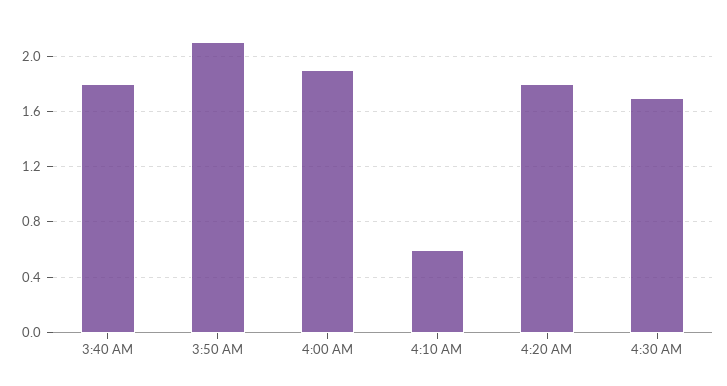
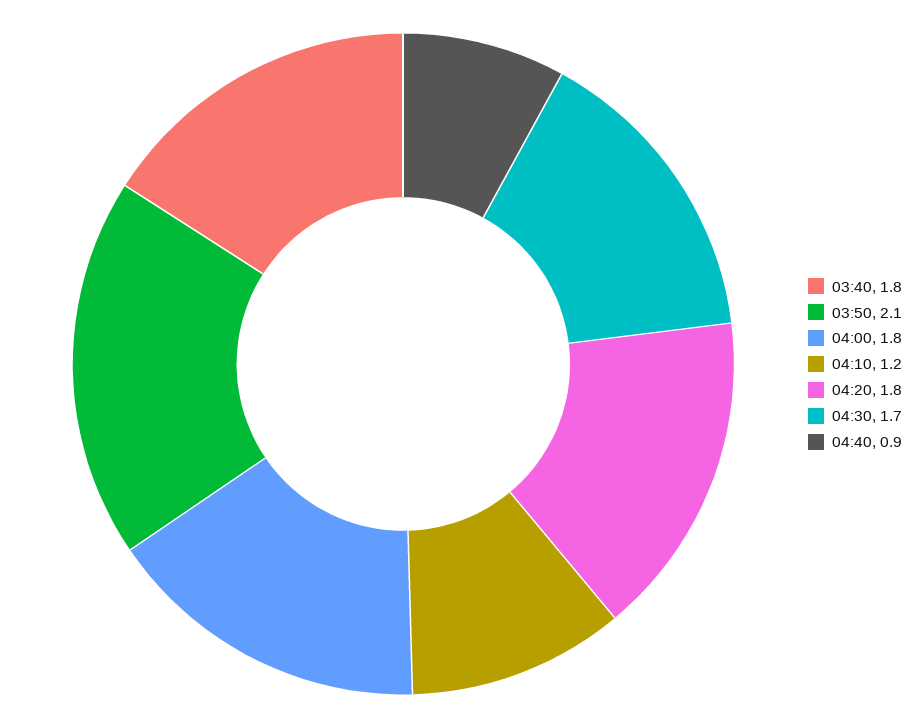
4:00 AM: 1.9 -> 1.8
4:10 AM: 0.6 -> 1.2
04:40: none -> 0.9

